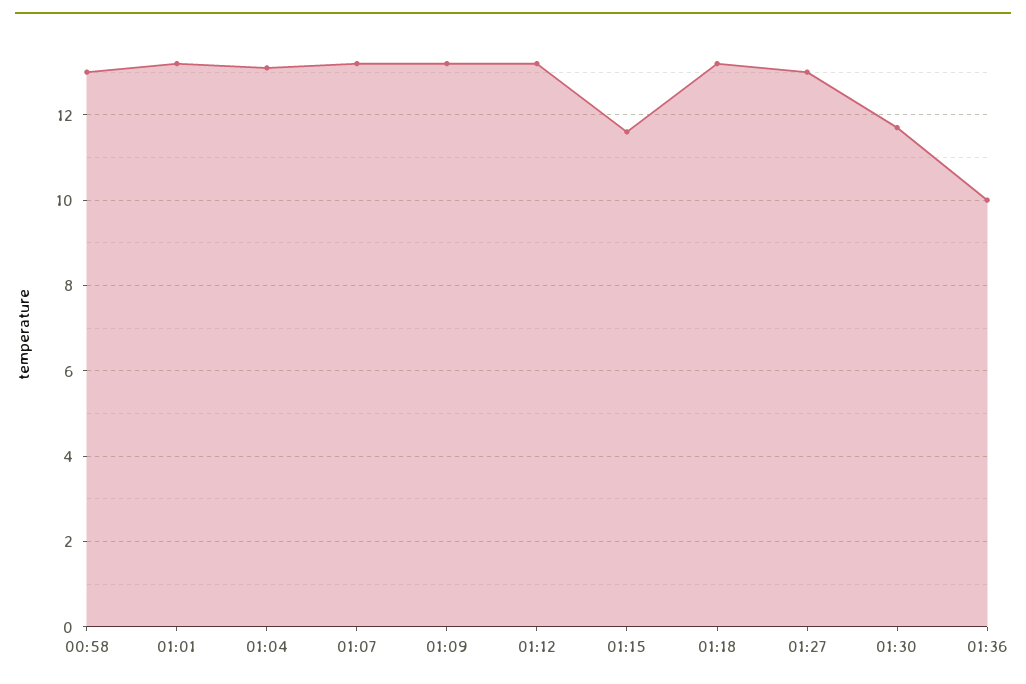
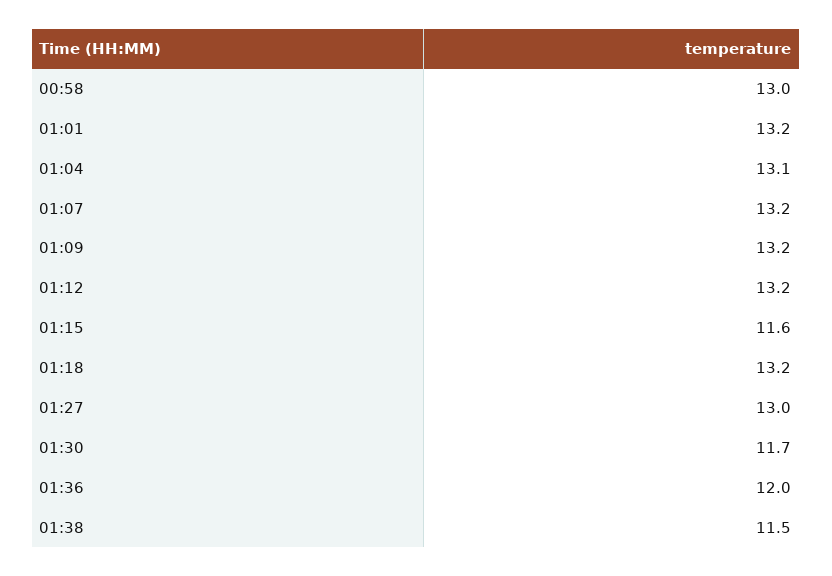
01:36: 10 -> 12
01:38: none -> 11.5

